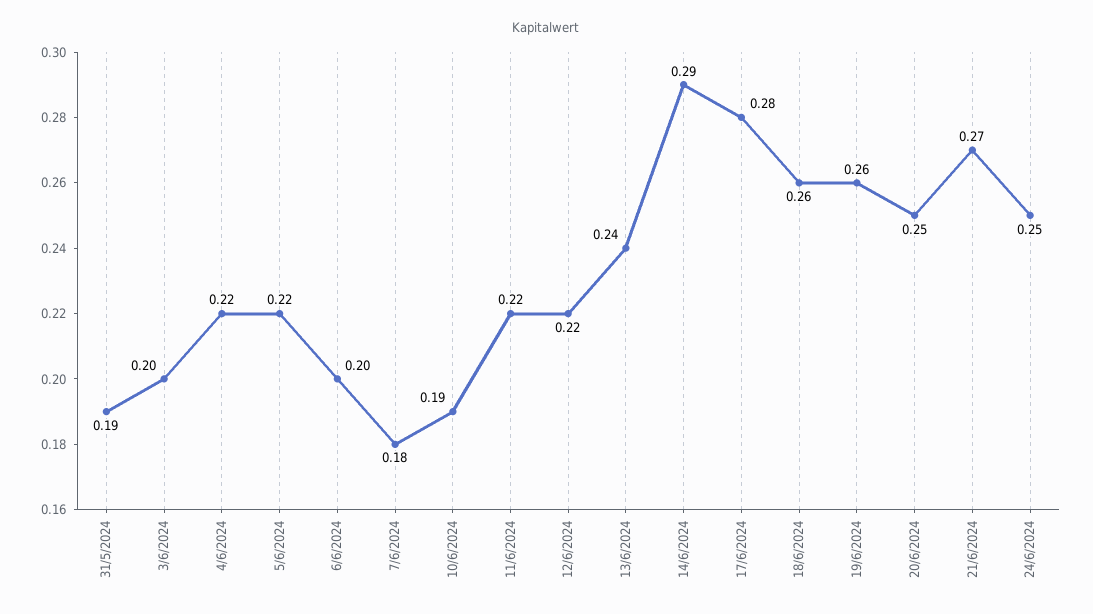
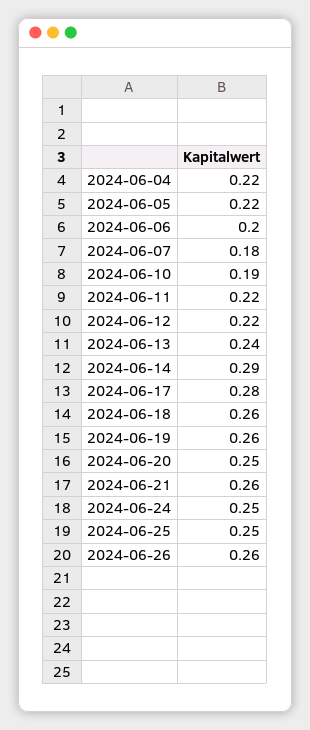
31/5/2024: 0.19 -> none
3/6/2024: 0.2 -> none
21/6/2024: 0.27 -> 0.26
2024-06-25: none -> 0.25
2024-06-26: none -> 0.26

